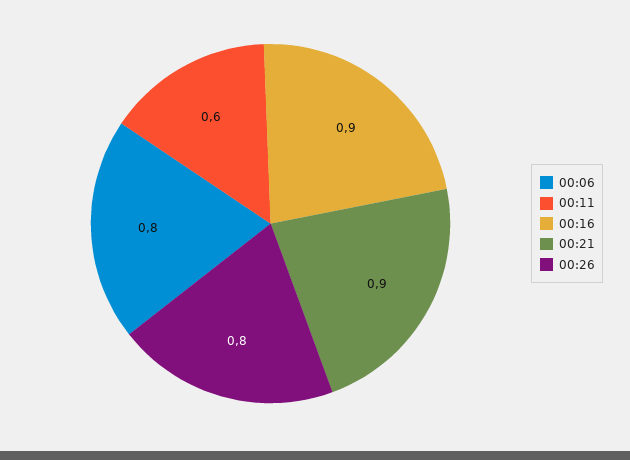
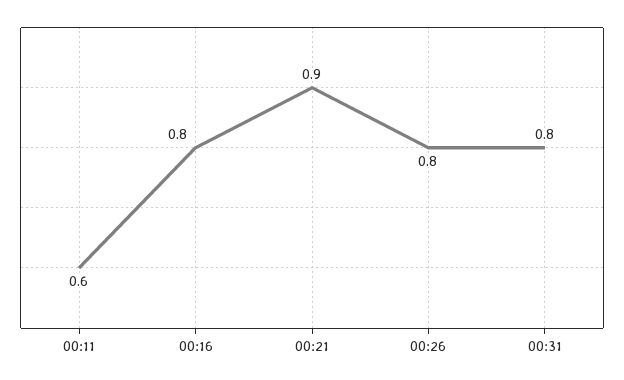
00:06: 0.8 -> none
00:16: 0.9 -> 0.8
00:31: none -> 0.8

